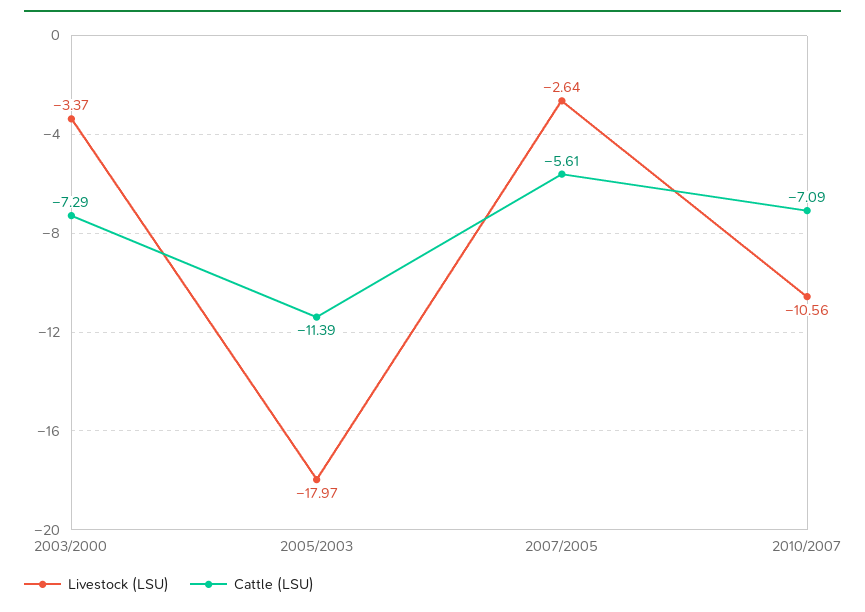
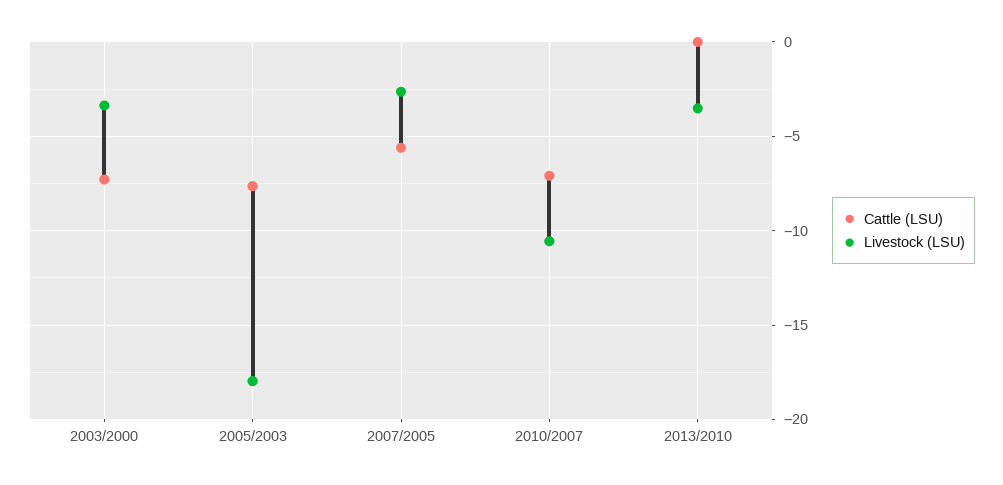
Cattle (LSU), 2005/2003: -11.39 -> -7.5
Cattle (LSU), 2013/2010: none -> 0
Livestock (LSU), 2013/2010: none -> -3.5

